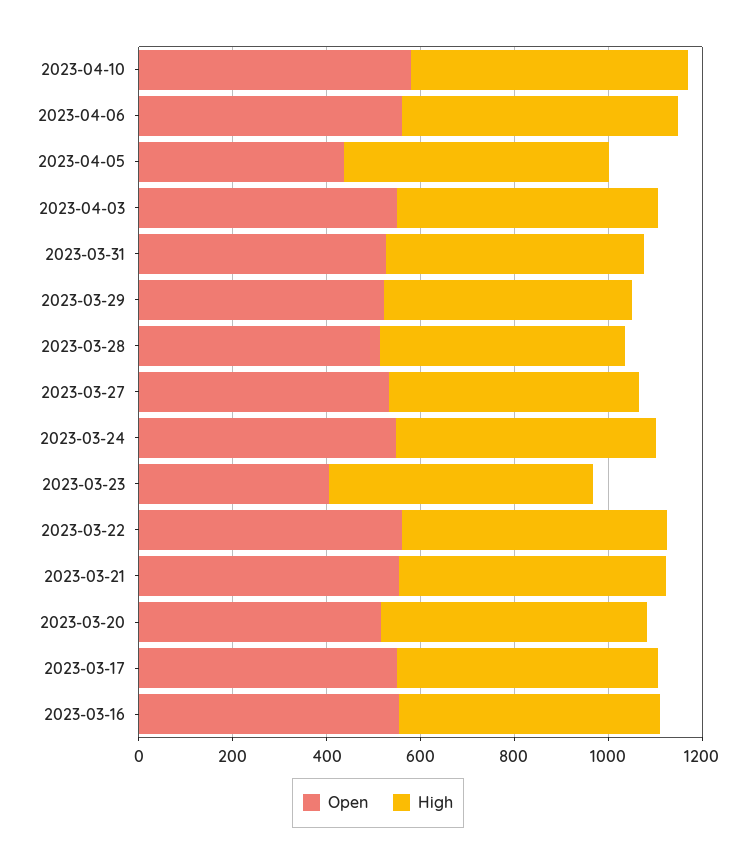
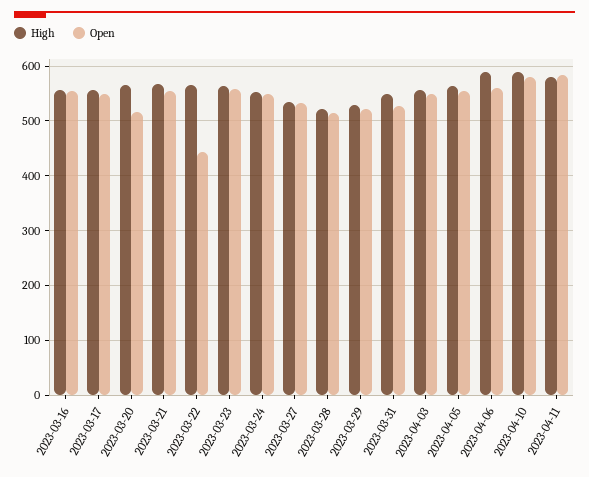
Open, 2023-04-05: 450 -> 560
Open, 2023-03-23: 400 -> 560
Open, 2023-03-22: 550 -> 440
High, 2023-04-11: none -> 580
Open, 2023-04-11: none -> 580

